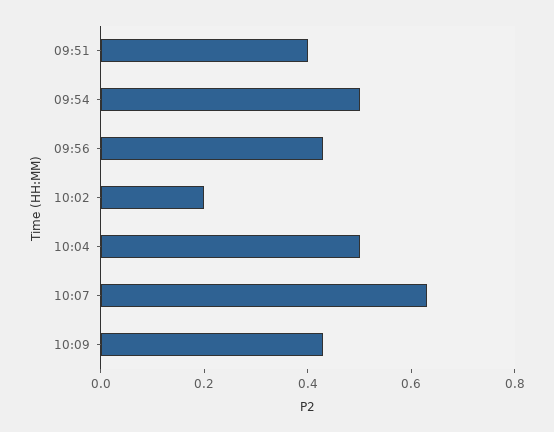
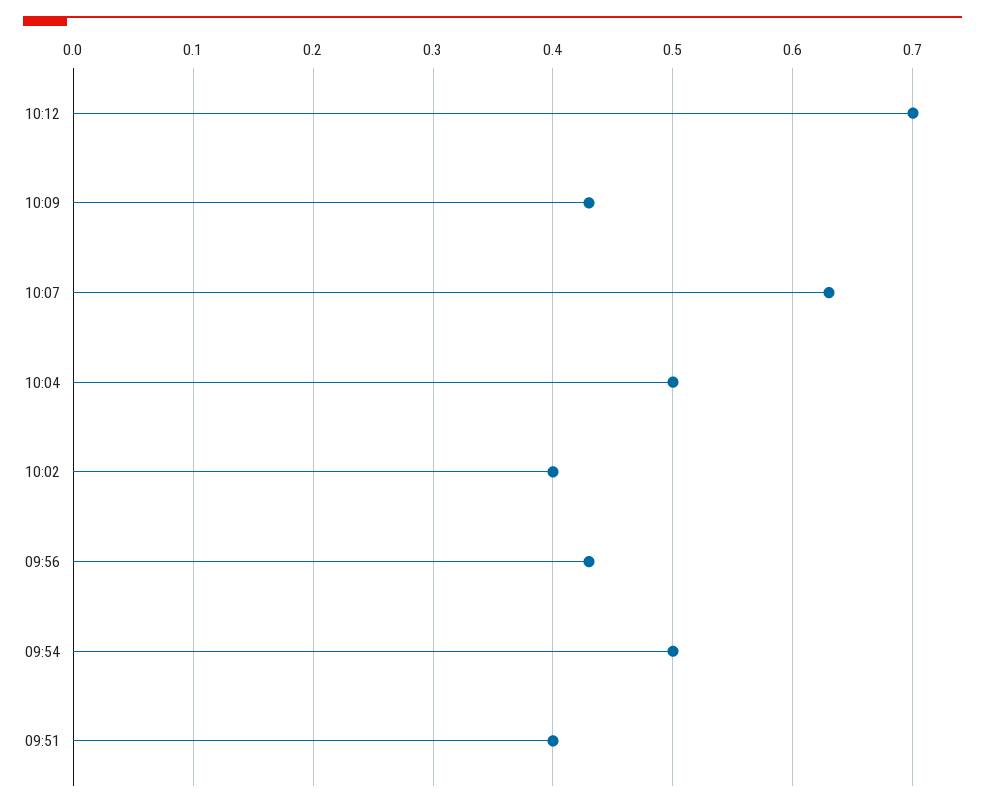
10:02: 0.2 -> 0.4
10:12: none -> 0.7

